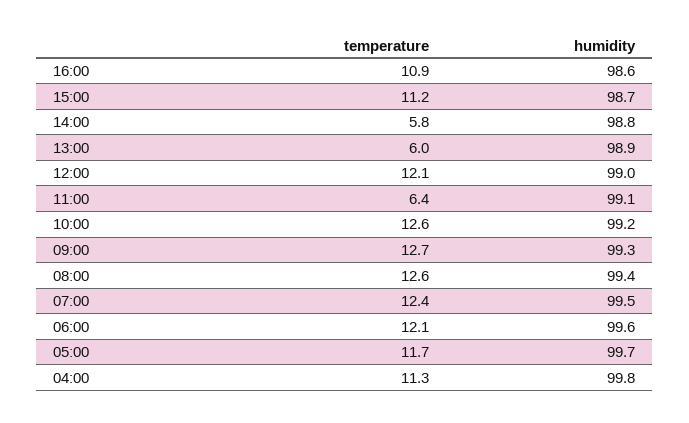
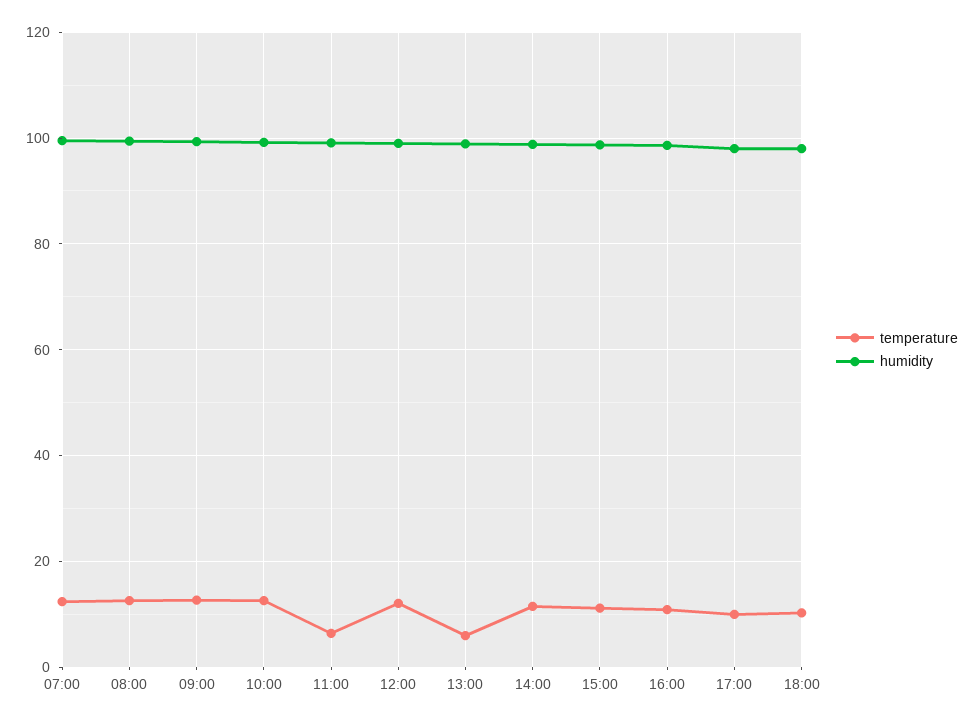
temperature, 14:00: 5.8 -> 12
temperature, 06:00: 12.1 -> none
humidity, 06:00: 99.6 -> none
temperature, 05:00: 11.7 -> none
humidity, 05:00: 99.7 -> none
temperature, 04:00: 11.3 -> none
humidity, 04:00: 99.8 -> none
temperature, 17:00: none -> 10
humidity, 17:00: none -> 98
temperature, 18:00: none -> 10
humidity, 18:00: none -> 98

